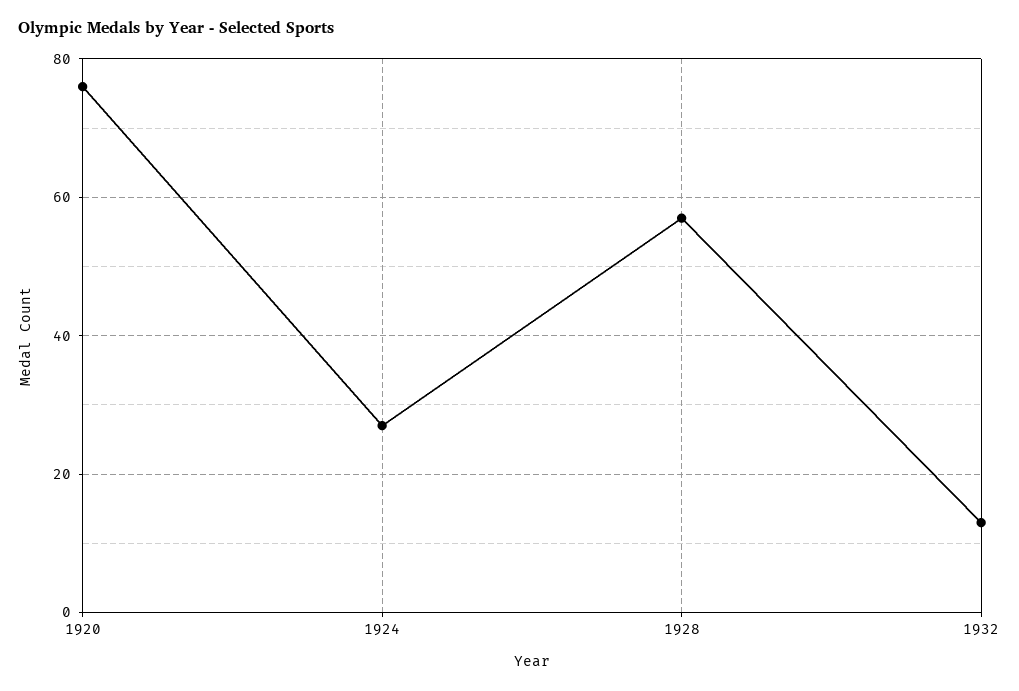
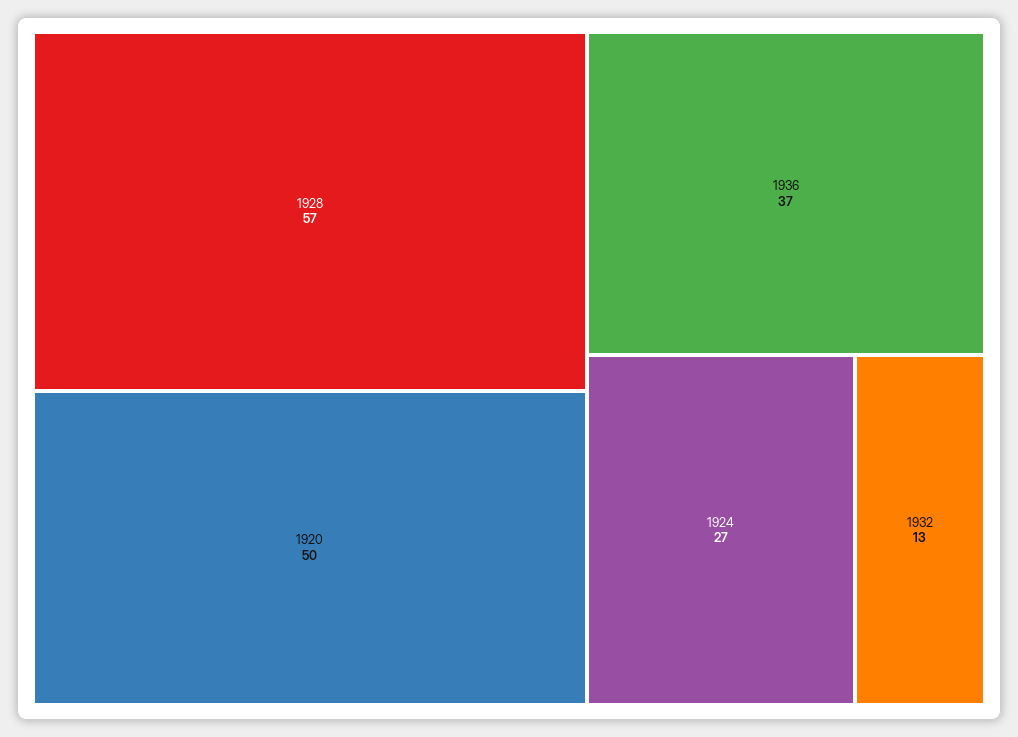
1920: 75 -> 50
1936: none -> 37

